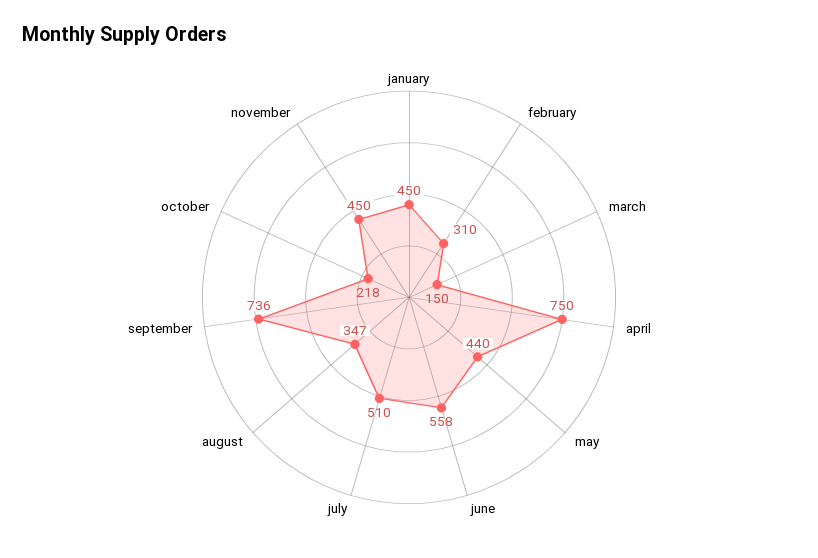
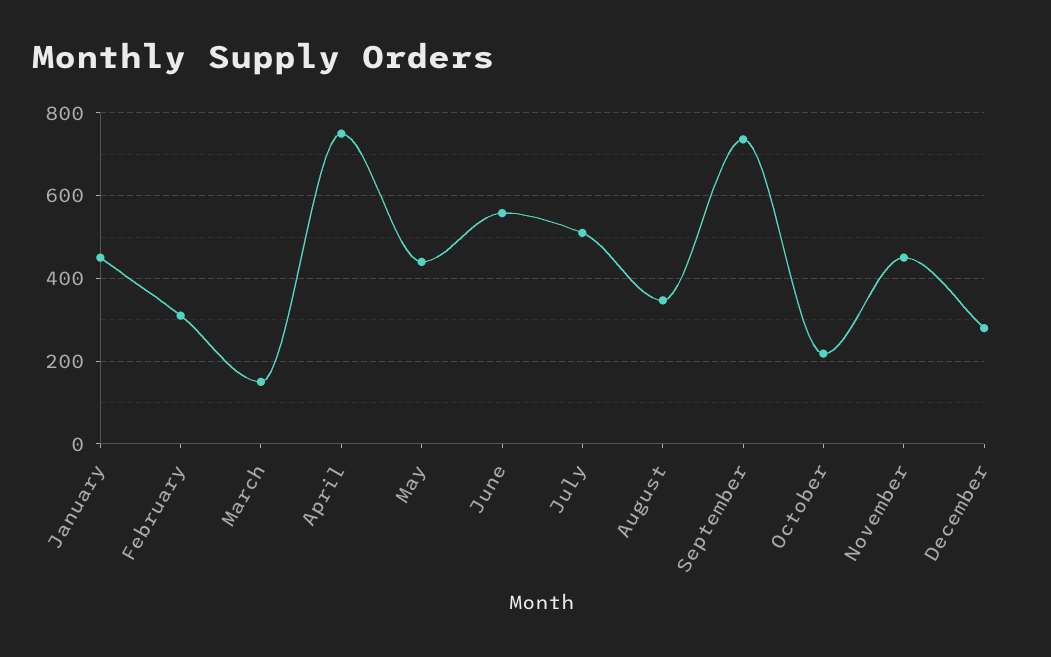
December: none -> 280

